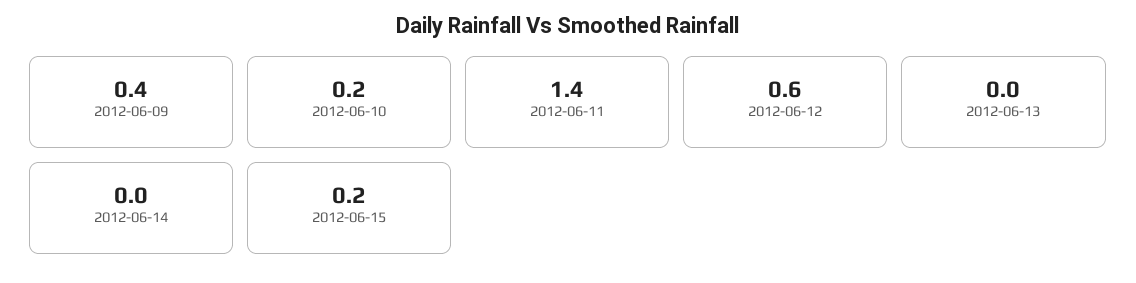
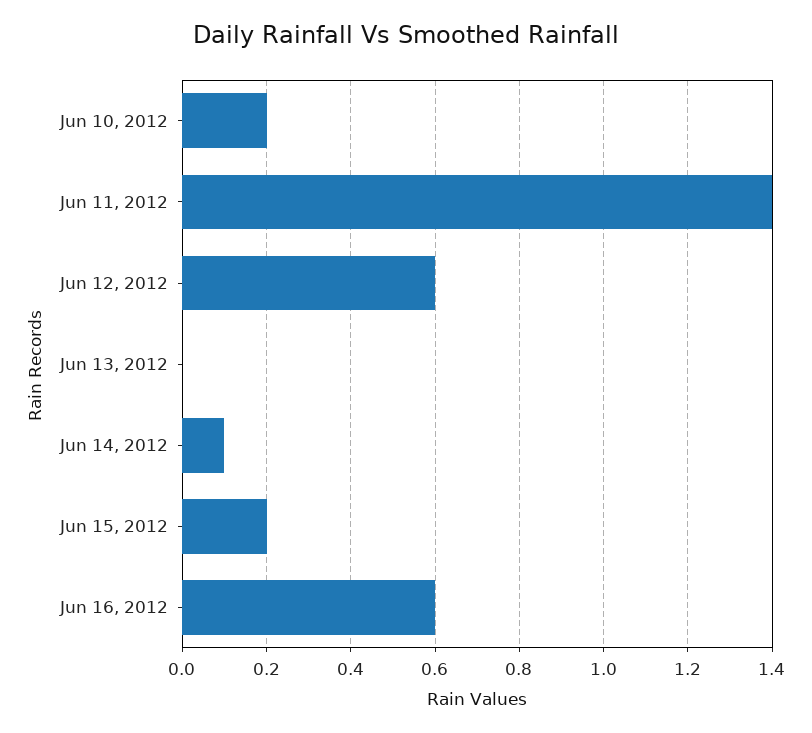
2012-06-09: 0.4 -> none
2012-06-14: 0 -> 0.1
Jun 16, 2012: none -> 0.6

